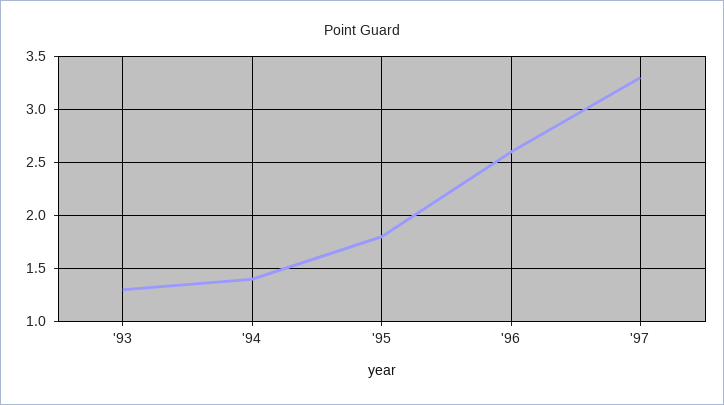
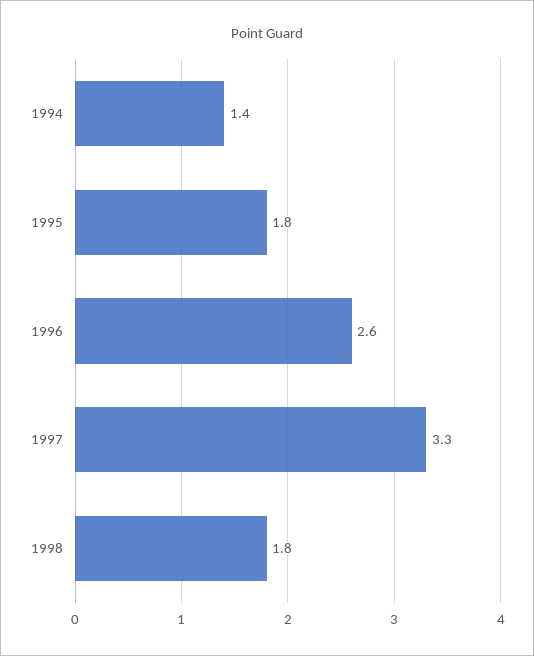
'93: 1.3 -> none
1998: none -> 1.8

